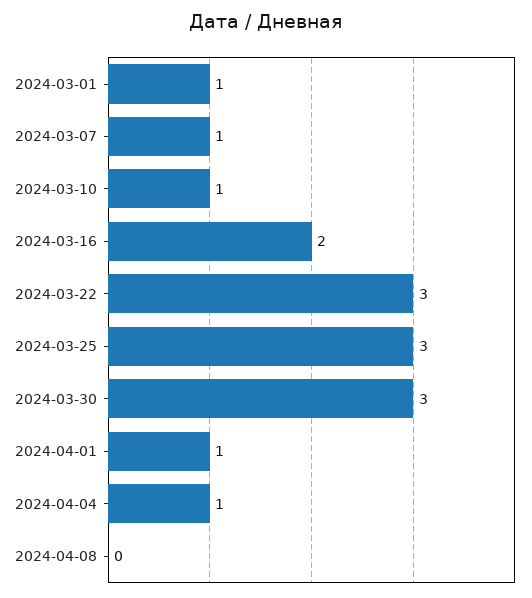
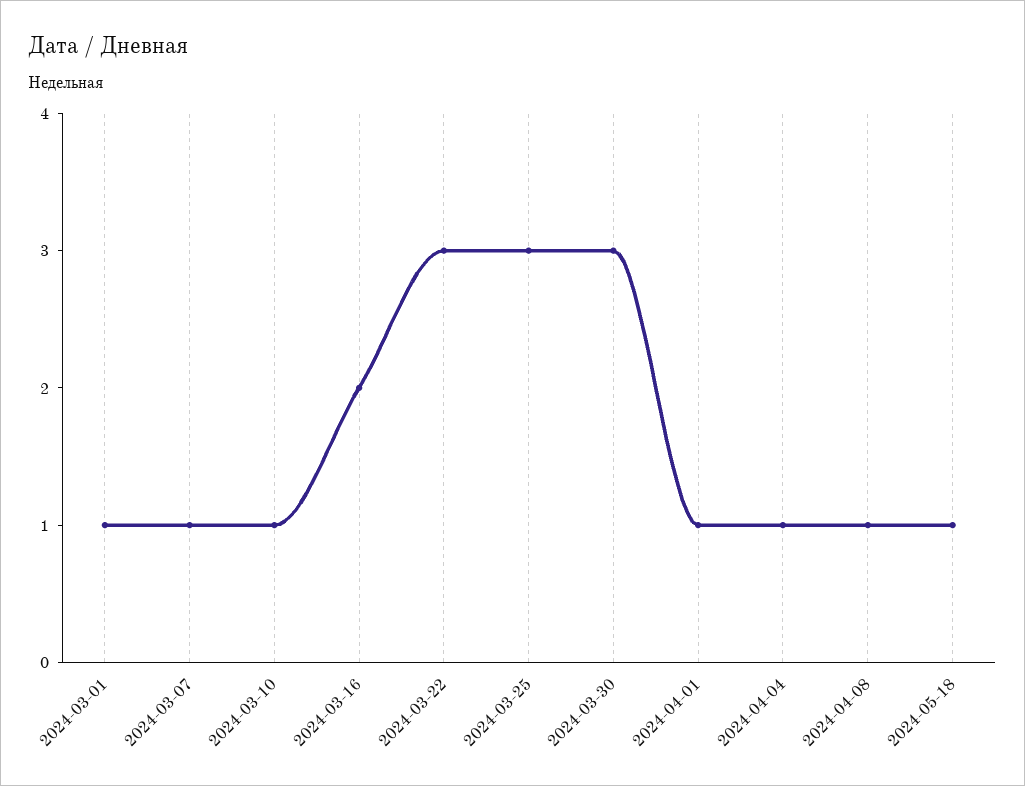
2024-04-08: 0 -> 1
2024-05-18: none -> 1

